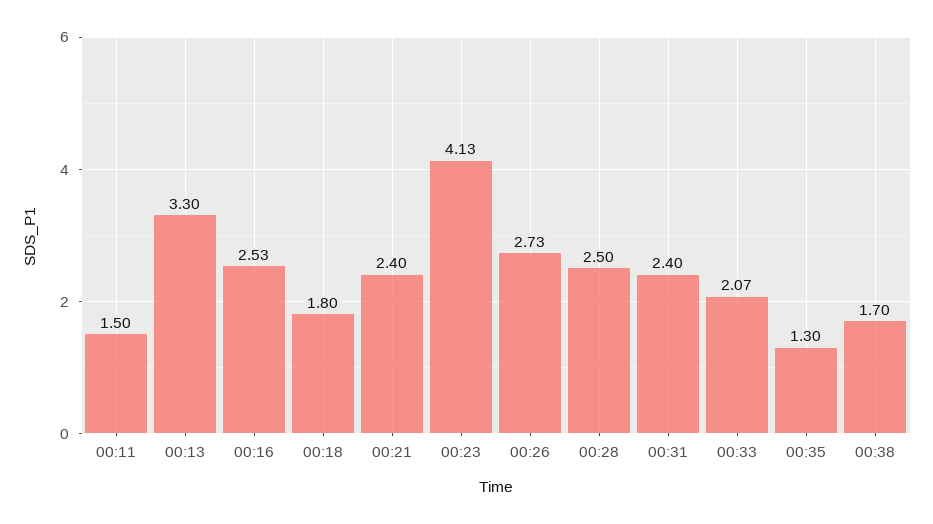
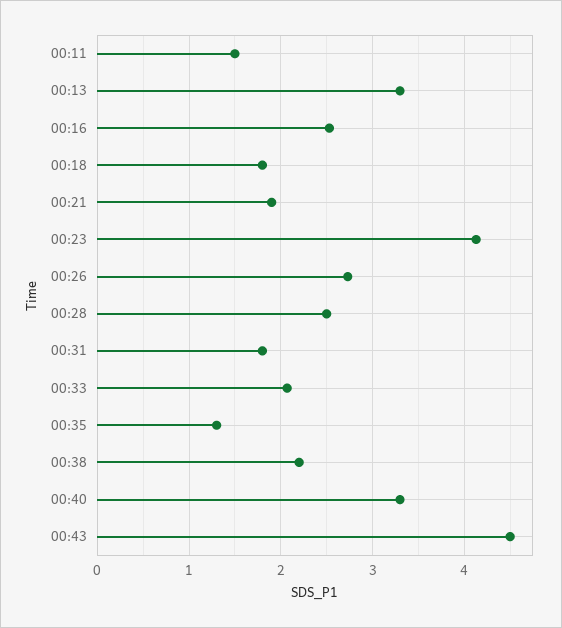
00:21: 2.4 -> 1.9
00:31: 2.4 -> 1.8
00:38: 1.7 -> 2.2
00:40: none -> 3.3
00:43: none -> 4.5

